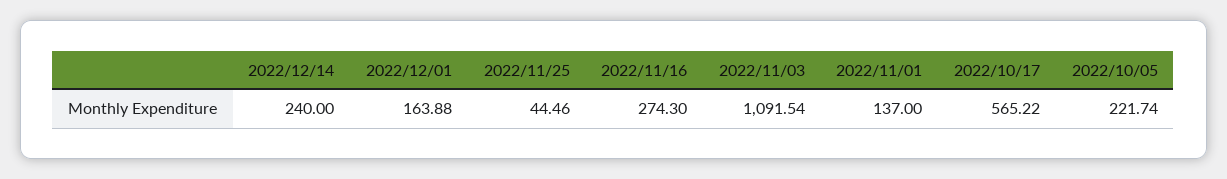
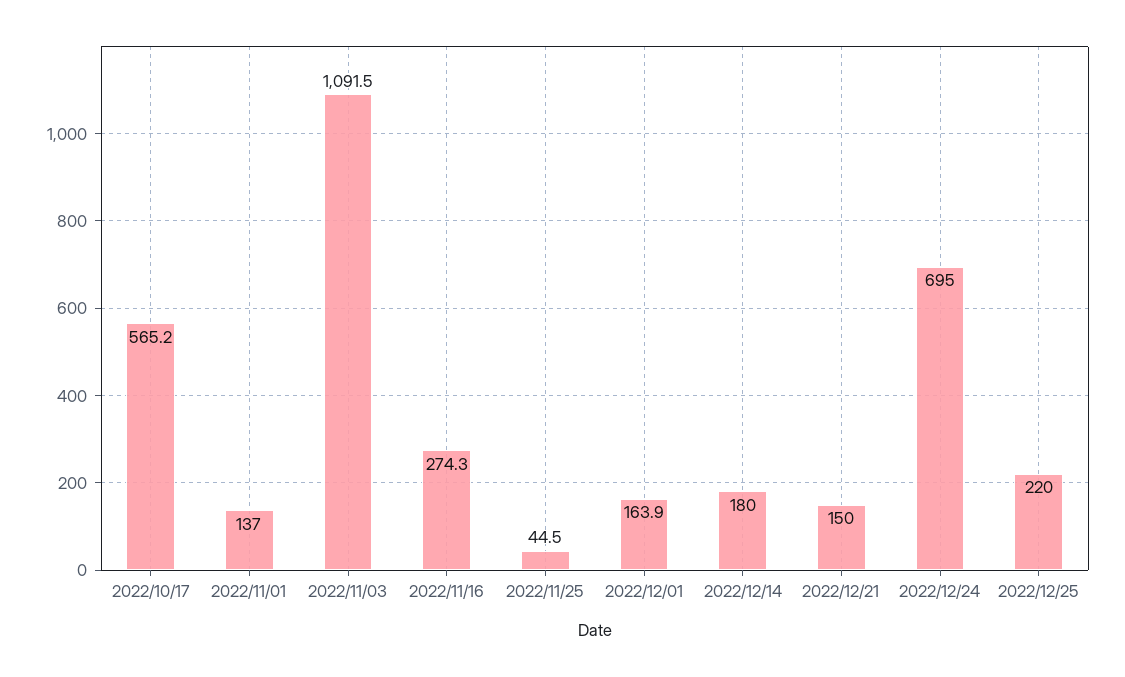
2022/12/14: 240 -> 180
2022/10/05: 221.74 -> none
2022/12/21: none -> 150
2022/12/24: none -> 695
2022/12/25: none -> 220

